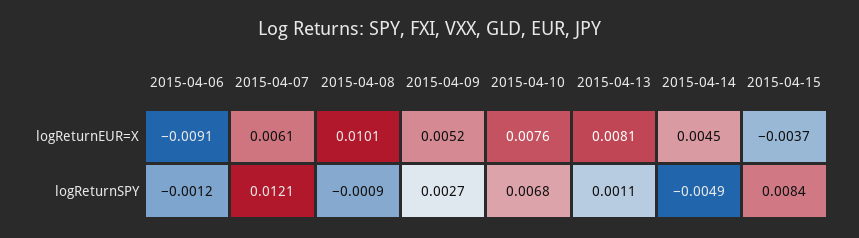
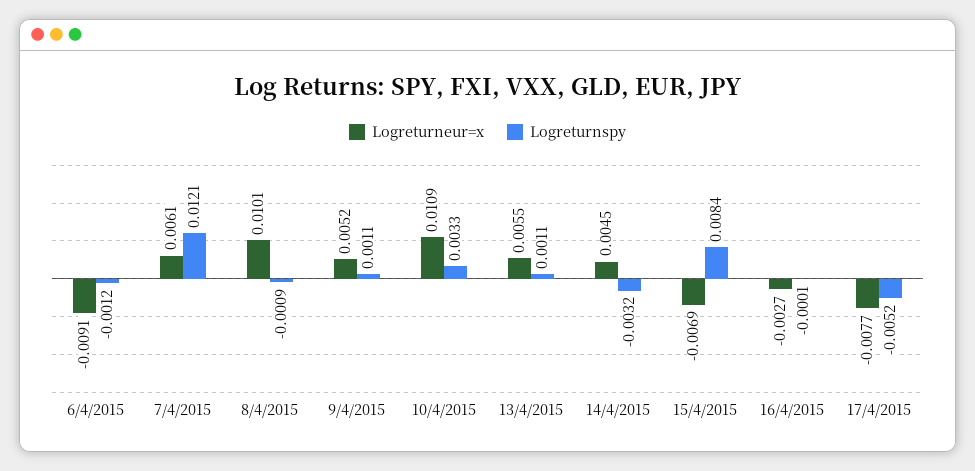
logReturnEUR=X, 2015-04-10: 0.0076 -> 0.0109
logReturnEUR=X, 2015-04-13: 0.0081 -> 0.0055
logReturnEUR=X, 2015-04-15: -0.0037 -> -0.0069
logReturnSPY, 2015-04-09: 0.0027 -> 0.0011
logReturnSPY, 2015-04-10: 0.0068 -> 0.0033
logReturnSPY, 2015-04-14: -0.0049 -> -0.0032
logReturnEUR=X, 16/4/2015: none -> -0.0027
logReturnSPY, 16/4/2015: none -> -0.0001
logReturnEUR=X, 17/4/2015: none -> -0.0077
logReturnSPY, 17/4/2015: none -> -0.0052

